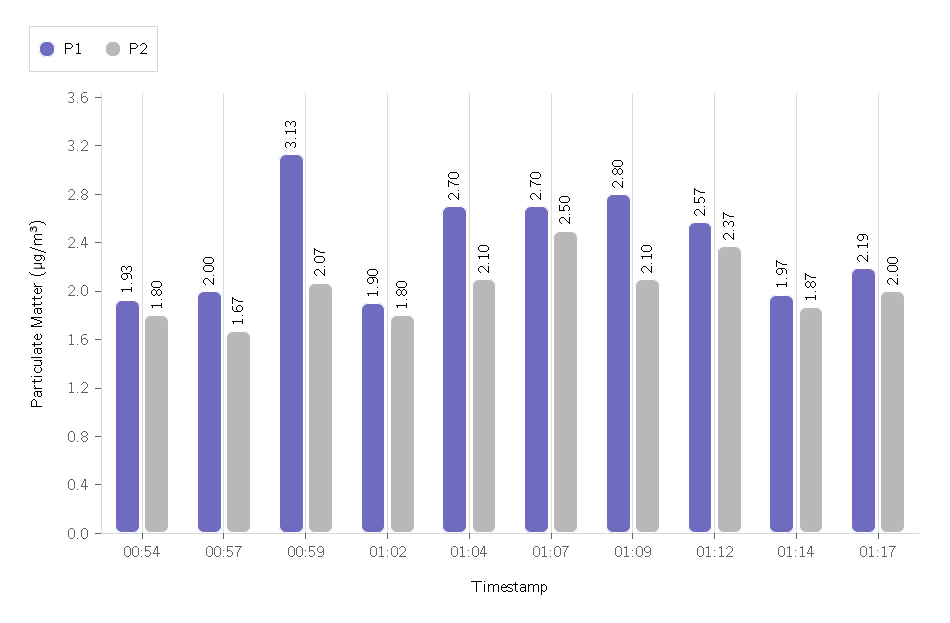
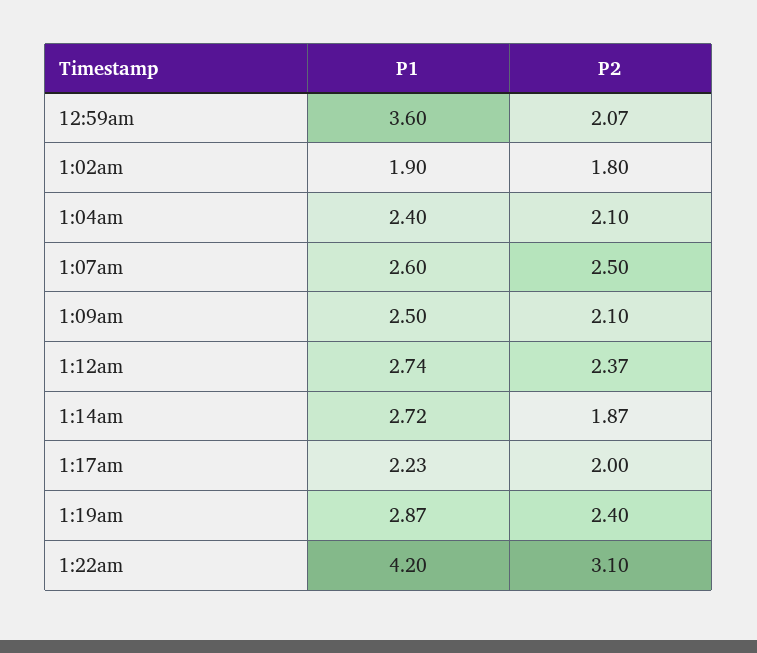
P1, 00:54: 1.93 -> none
P2, 00:54: 1.8 -> none
P1, 00:57: 2 -> none
P2, 00:57: 1.67 -> none
P1, 00:59: 3.13 -> 3.6
P1, 01:04: 2.7 -> 2.4
P1, 01:07: 2.7 -> 2.6
P1, 01:09: 2.8 -> 2.5
P1, 01:12: 2.57 -> 2.74
P1, 01:14: 1.97 -> 2.72
P1, 01:17: 2.19 -> 2.23
P1, 1:19am: none -> 2.87
P2, 1:19am: none -> 2.4
P1, 1:22am: none -> 4.2
P2, 1:22am: none -> 3.1

